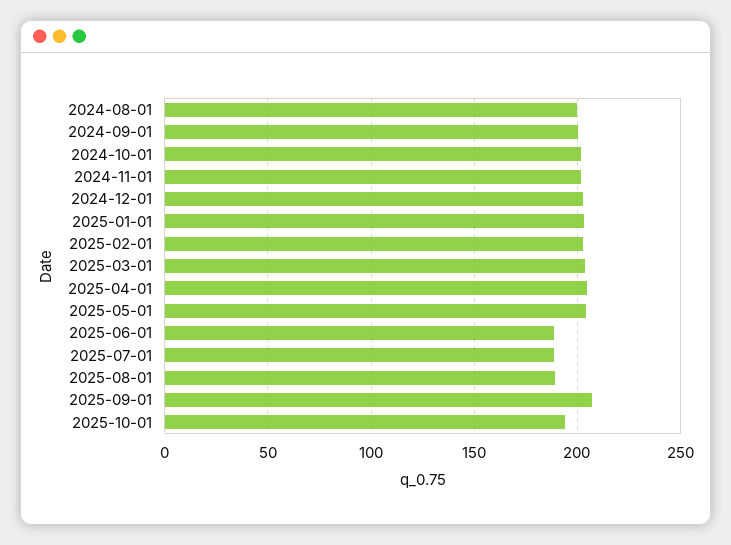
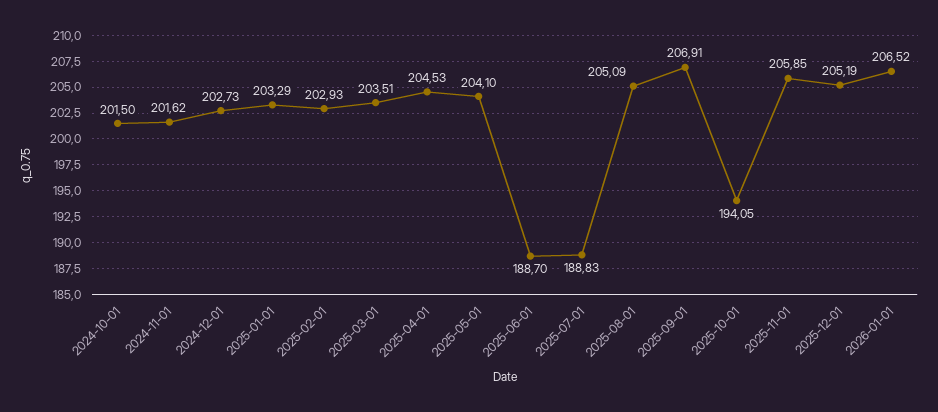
2024-08-01: 200 -> none
2024-09-01: 200 -> none
2025-08-01: 190 -> 205.09
2025-11-01: none -> 205.85
2025-12-01: none -> 205.19
2026-01-01: none -> 206.52

